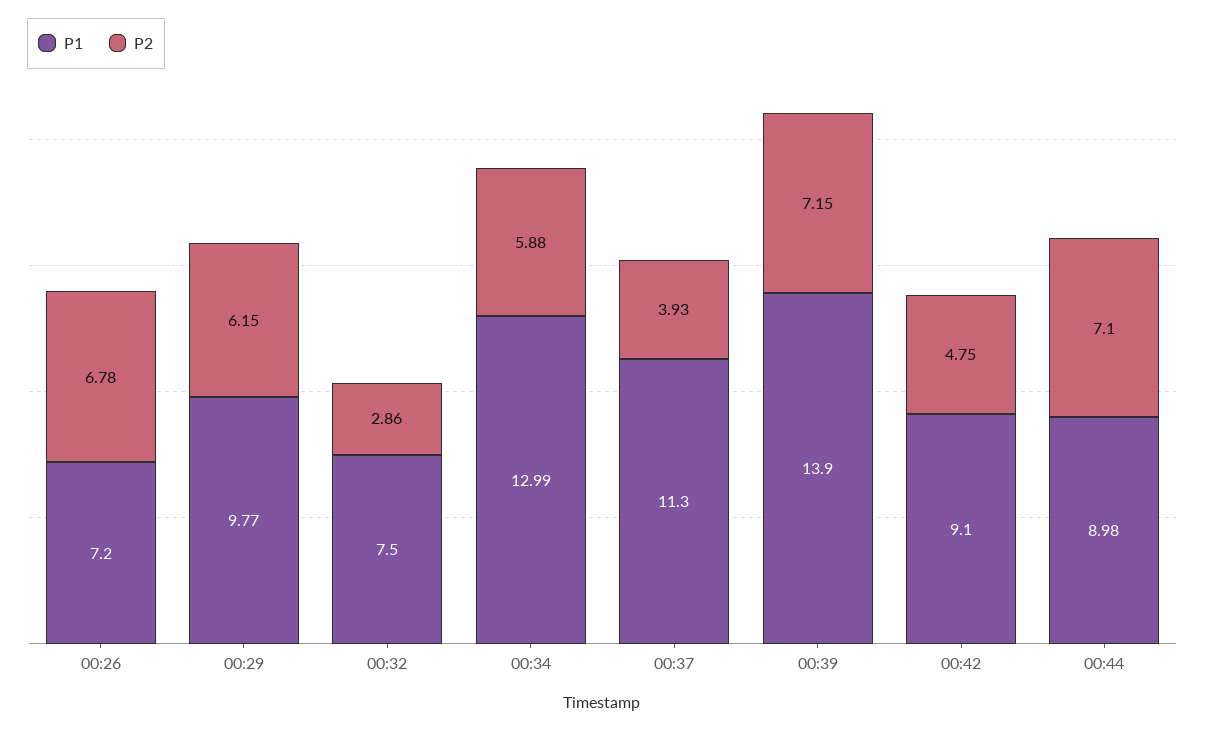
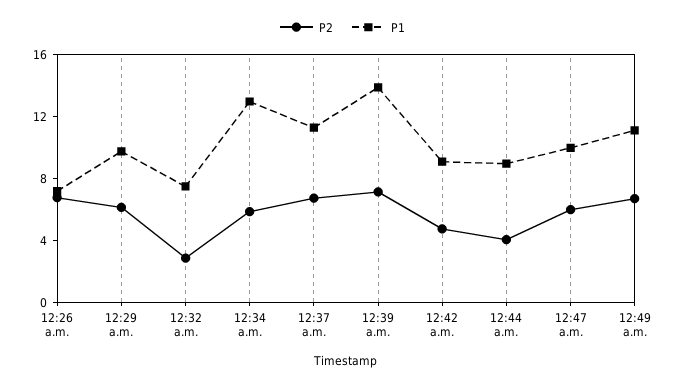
P2, 00:37: 3.93 -> 7
P2, 00:44: 7.1 -> 4
P2, 12:47 a.m.: none -> 6
P1, 12:47 a.m.: none -> 10
P2, 12:49 a.m.: none -> 7
P1, 12:49 a.m.: none -> 11

